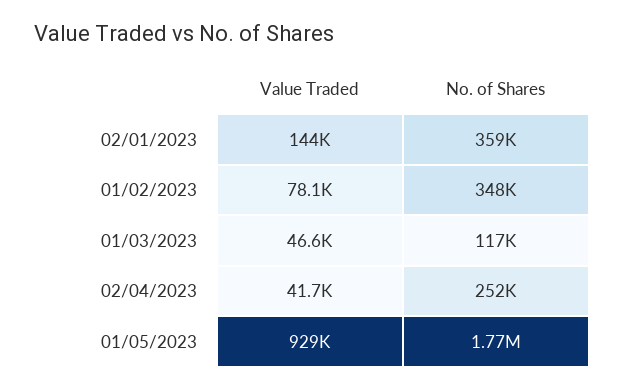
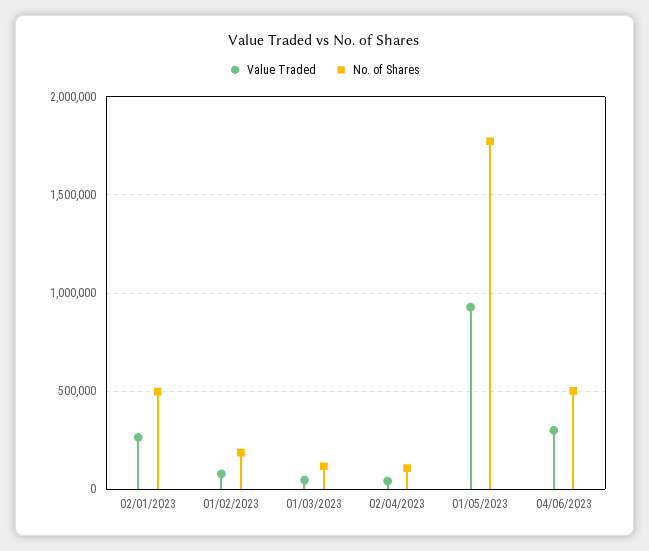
Value Traded, 02/01/2023: 144000 -> 250000
No. of Shares, 02/01/2023: 359000 -> 500000
No. of Shares, 01/02/2023: 348000 -> 200000
No. of Shares, 02/04/2023: 252000 -> 100000
Value Traded, 04/06/2023: none -> 300000
No. of Shares, 04/06/2023: none -> 500000

